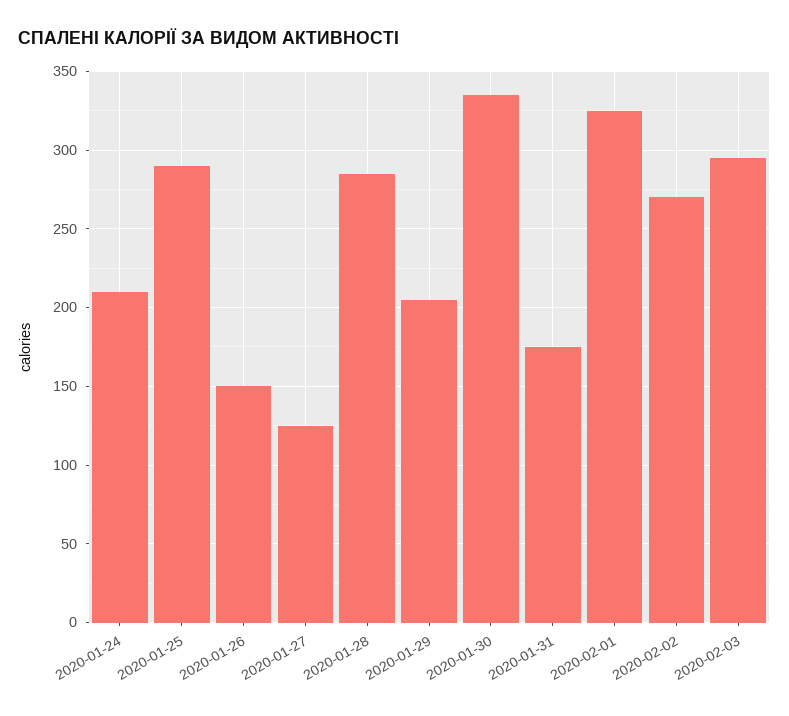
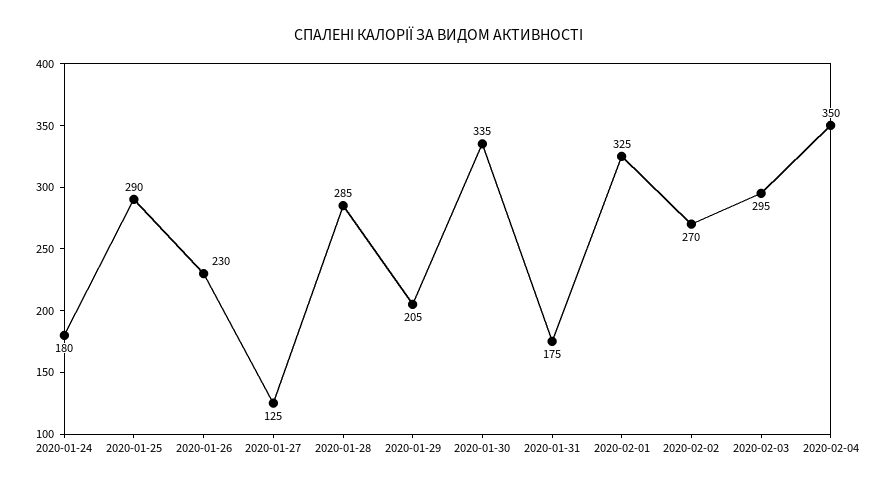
2020-01-24: 210 -> 180
2020-01-26: 150 -> 230
2020-02-04: none -> 350

